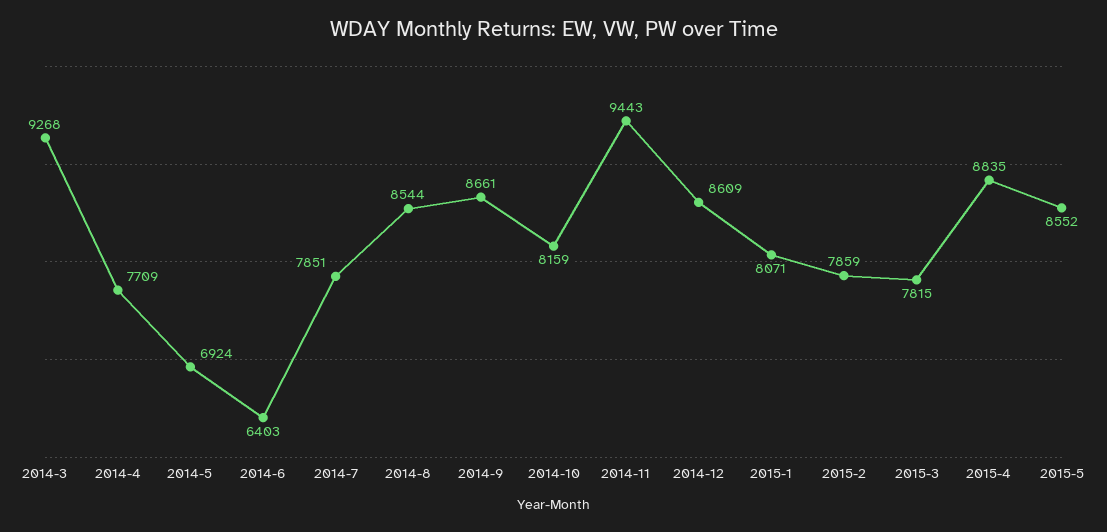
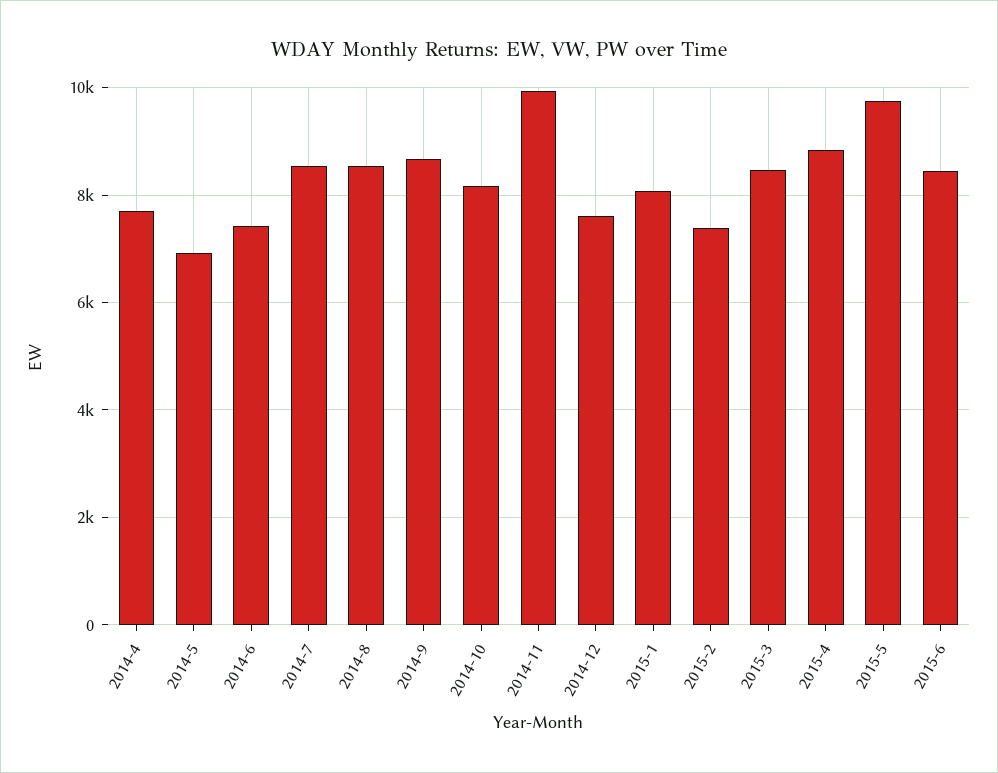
2014-3: 9268 -> none
2014-6: 6403 -> 7400
2014-7: 7851 -> 8600
2014-11: 9443 -> 10000
2014-12: 8609 -> 7600
2015-2: 7859 -> 7400
2015-3: 7815 -> 8400
2015-5: 8552 -> 9800
2015-6: none -> 8400

